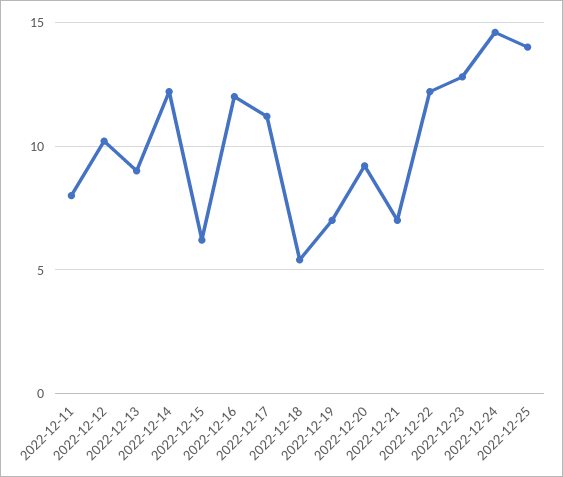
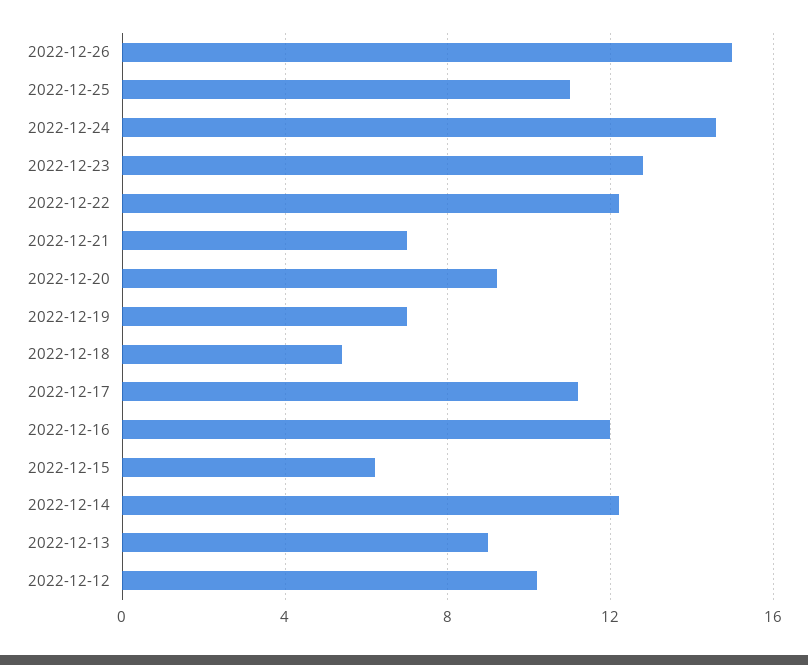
2022-12-11: 8 -> none
2022-12-25: 14 -> 11
2022-12-26: none -> 15

